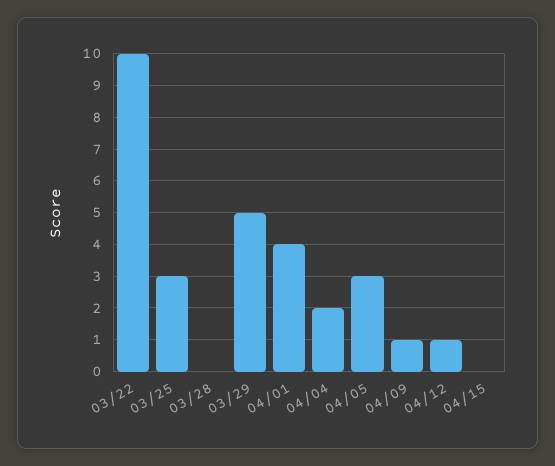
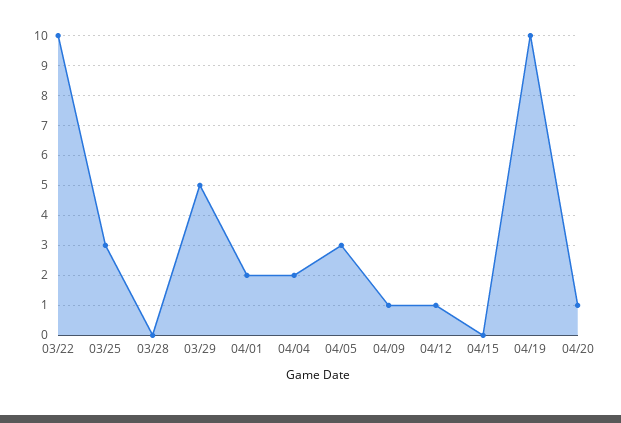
04/01: 4 -> 2
04/19: none -> 10
04/20: none -> 1

